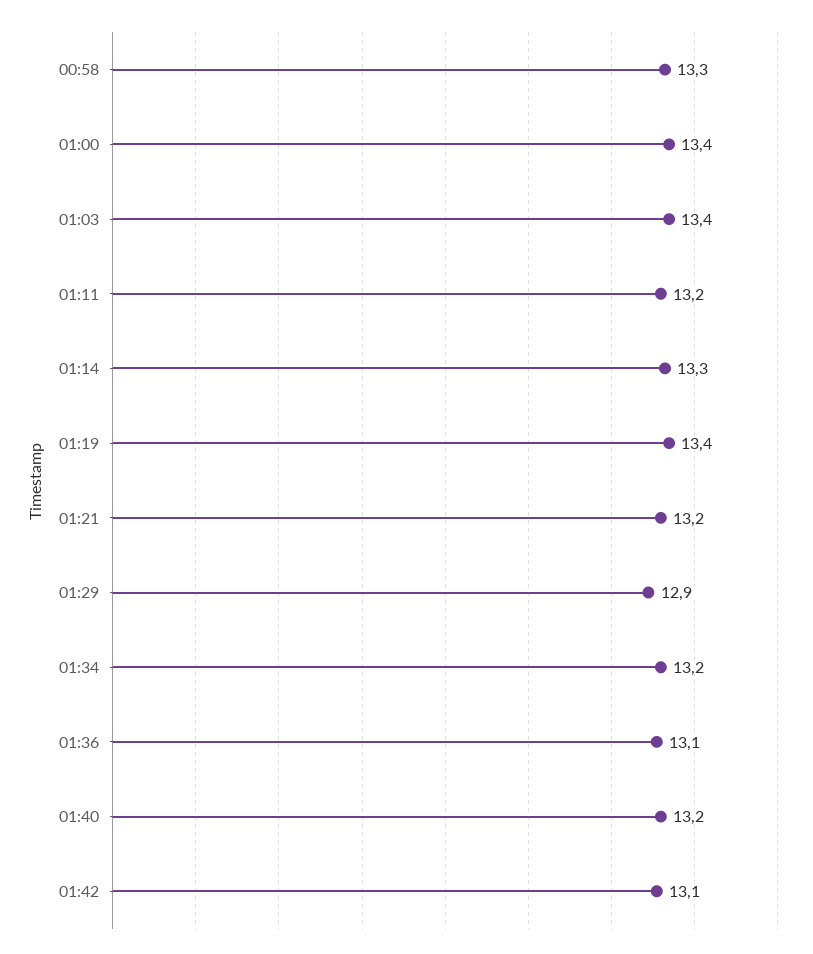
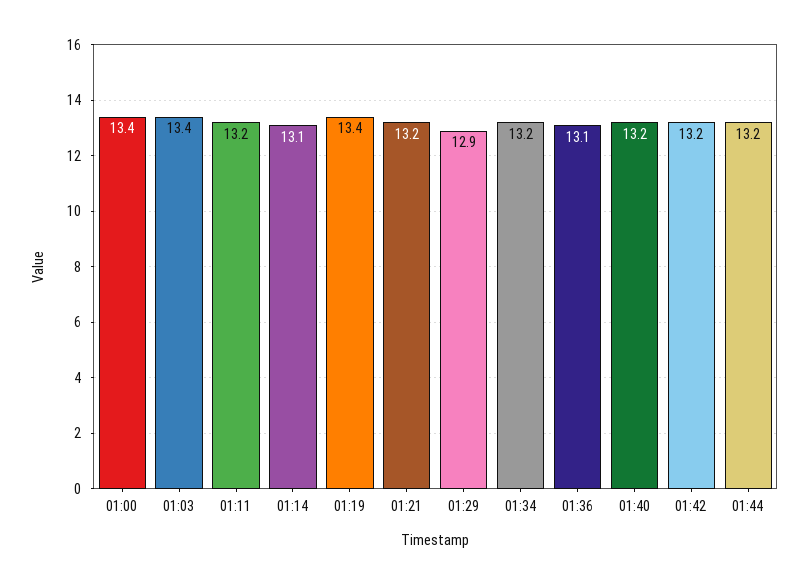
00:58: 13.3 -> none
01:14: 13.3 -> 13.1
01:42: 13.1 -> 13.2
01:44: none -> 13.2

